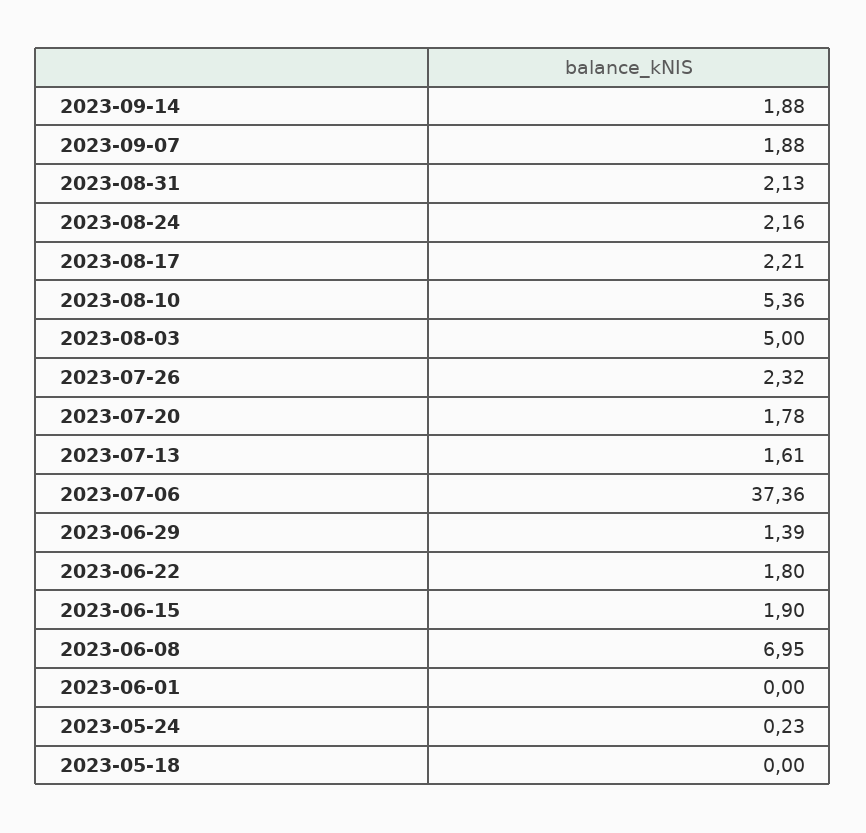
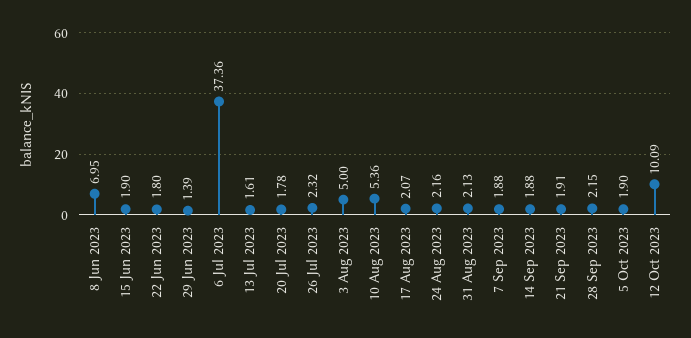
2023-08-17: 2.21 -> 2.07
2023-06-01: 0 -> none
2023-05-24: 0.23 -> none
2023-05-18: 0 -> none
21 Sep 2023: none -> 1.91
28 Sep 2023: none -> 2.15
5 Oct 2023: none -> 1.9
12 Oct 2023: none -> 10.09

